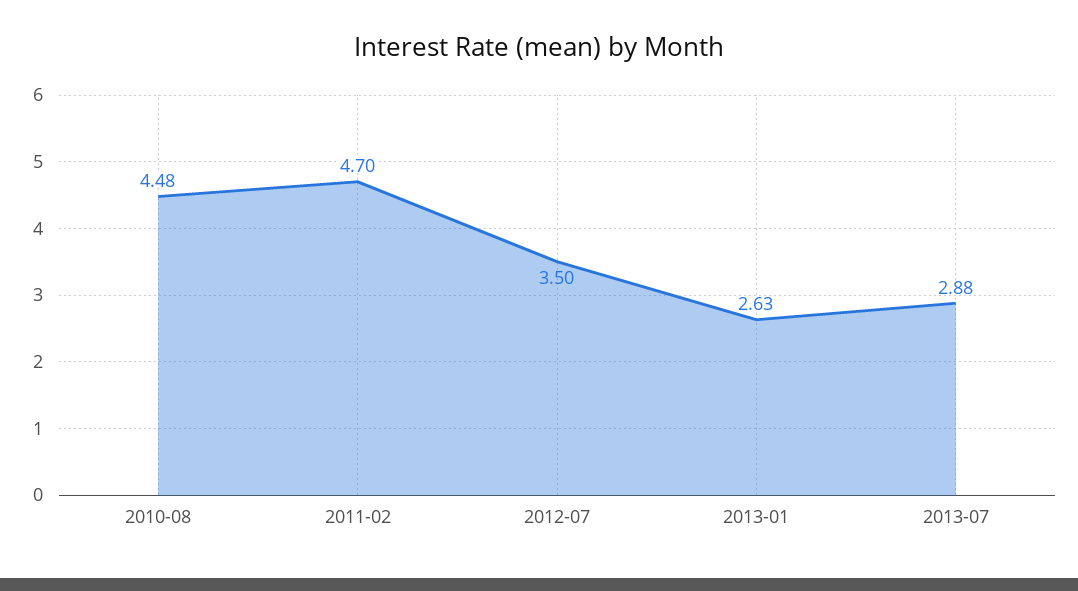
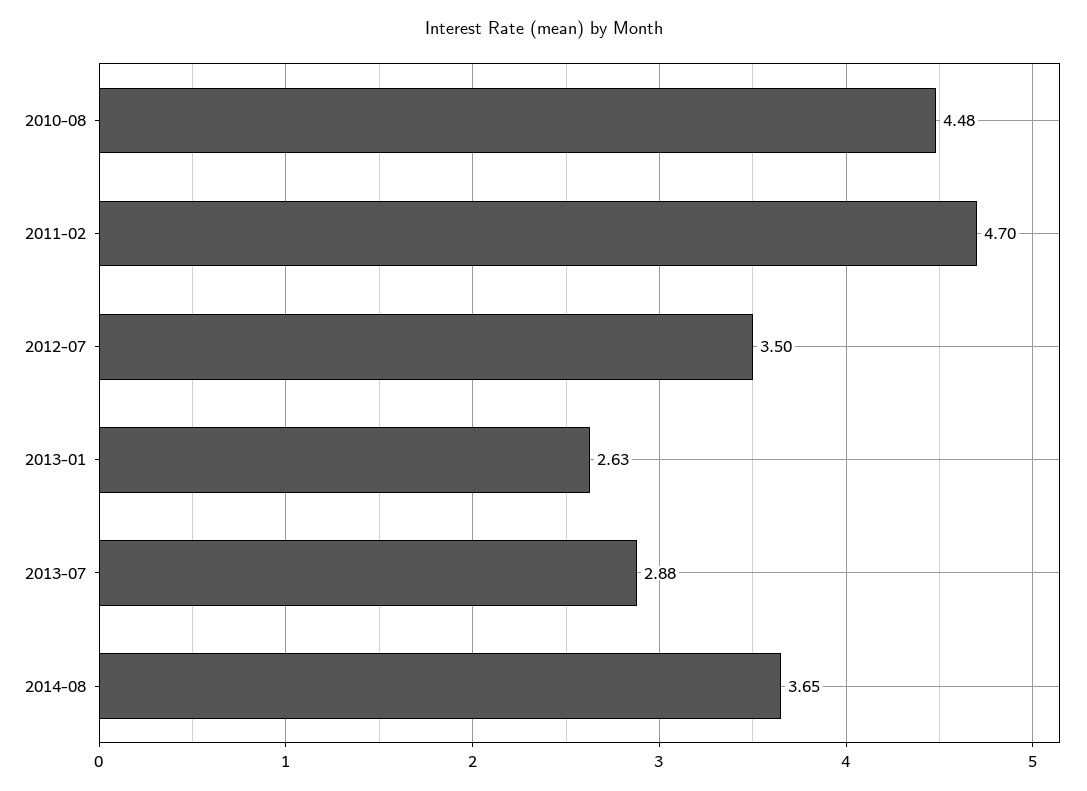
2014-08: none -> 3.65

